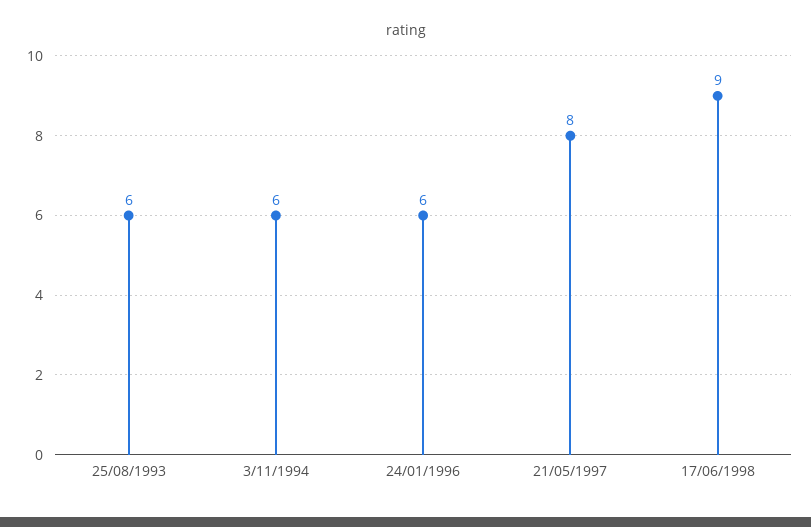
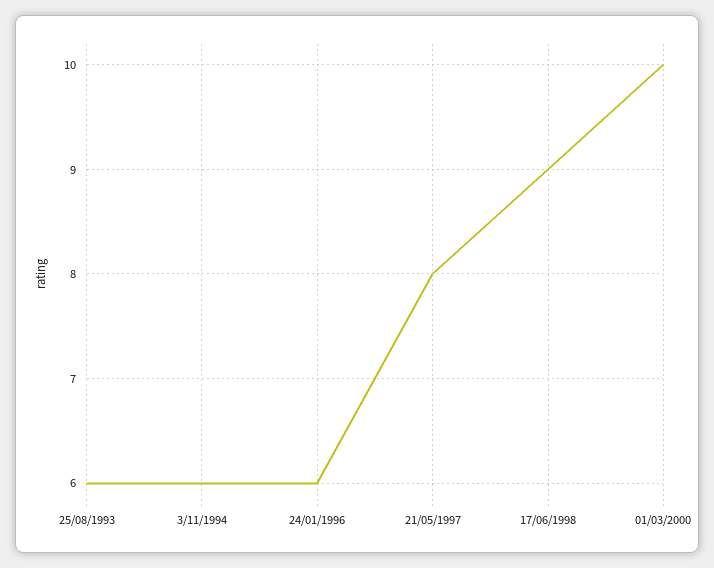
01/03/2000: none -> 10

